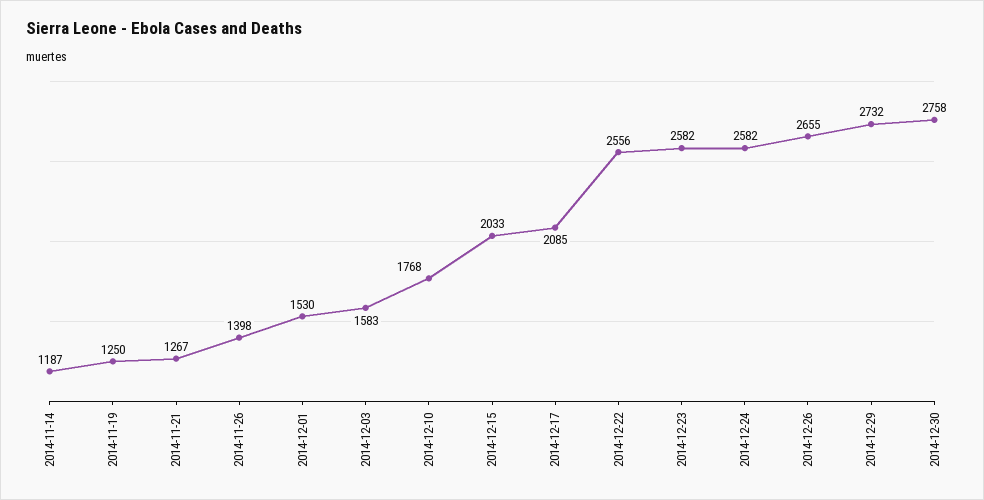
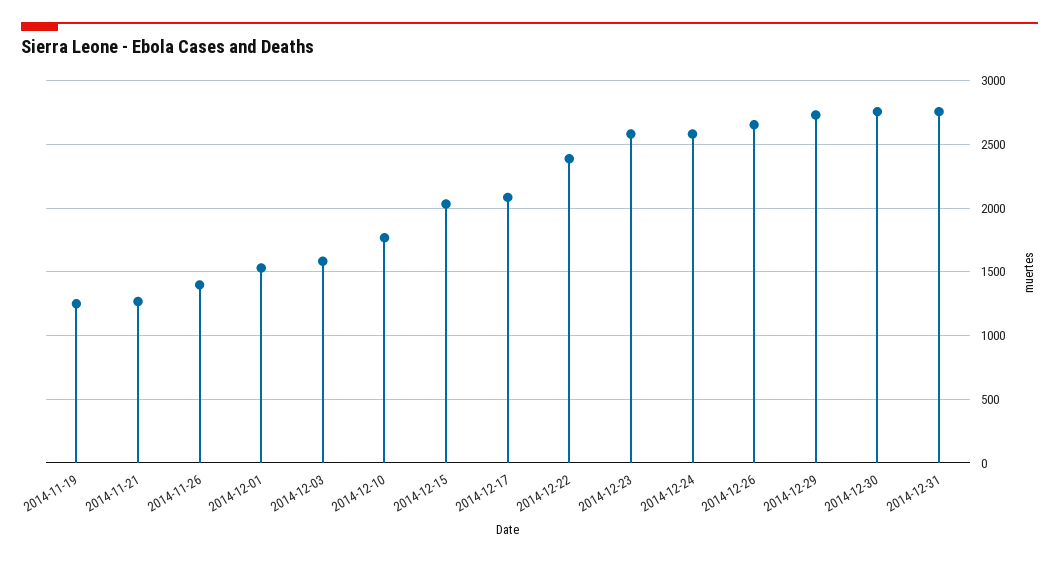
2014-11-14: 1187 -> none
2014-12-22: 2556 -> 2400
2014-12-31: none -> 2750

